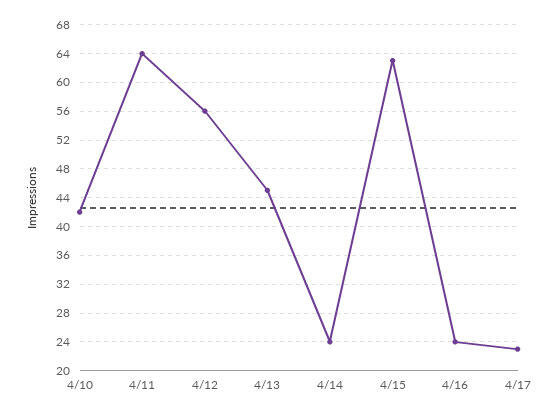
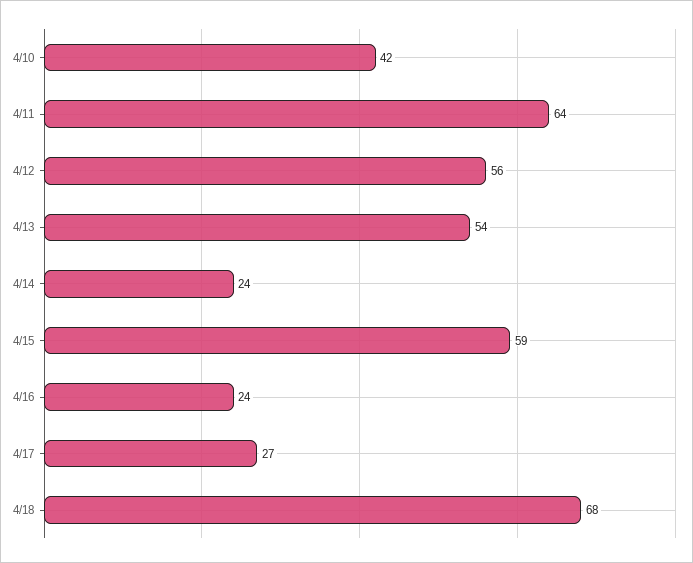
4/13: 45 -> 54
4/15: 63 -> 59
4/17: 23 -> 27
4/18: none -> 68

